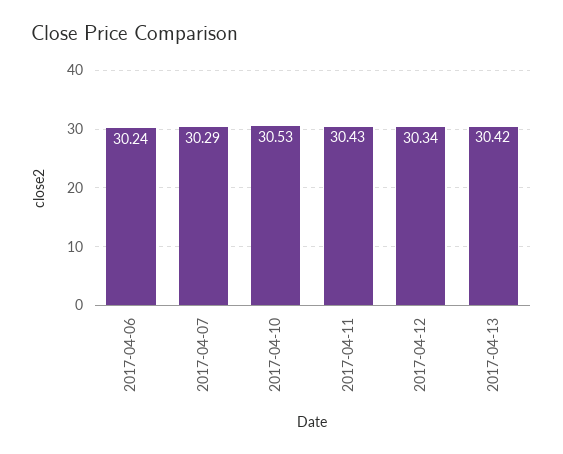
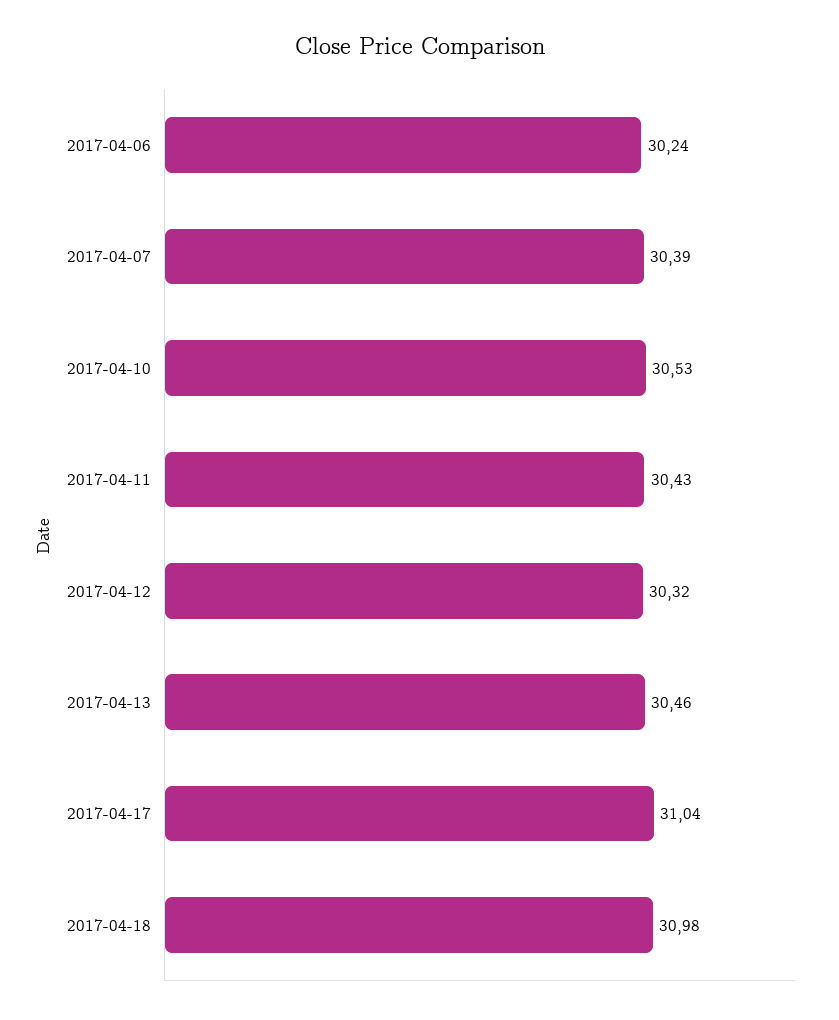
2017-04-07: 30.29 -> 30.39
2017-04-12: 30.34 -> 30.32
2017-04-13: 30.42 -> 30.46
2017-04-17: none -> 31.04
2017-04-18: none -> 30.98

